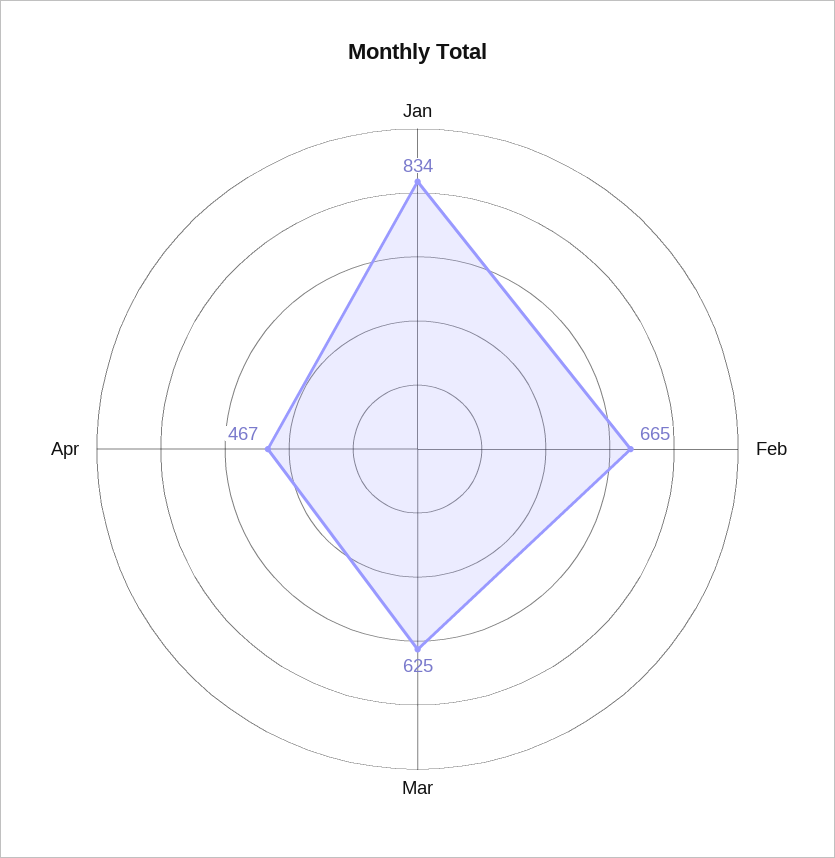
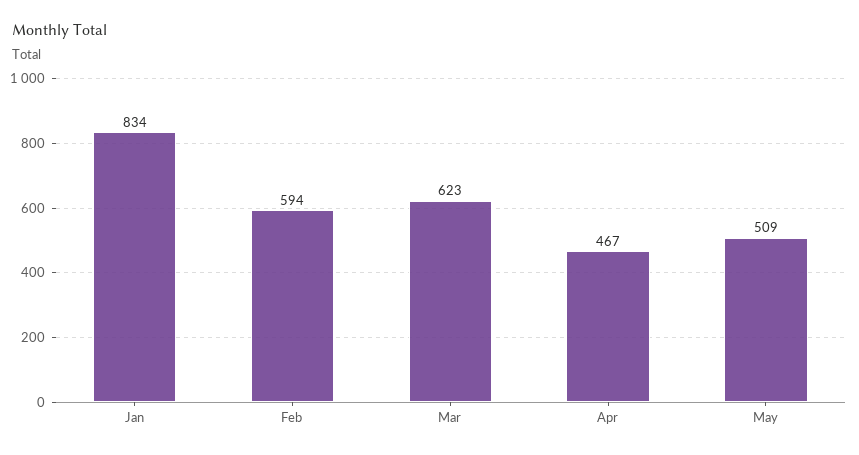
Feb: 665 -> 594
Mar: 625 -> 623
May: none -> 509

